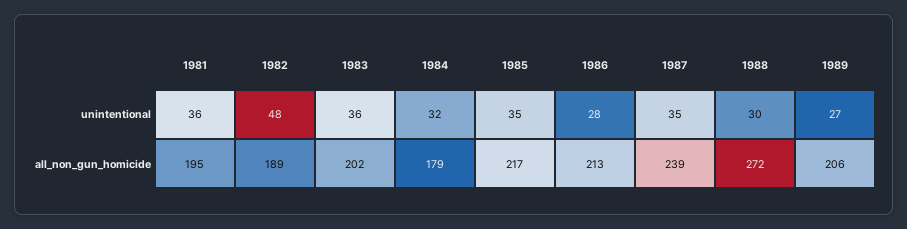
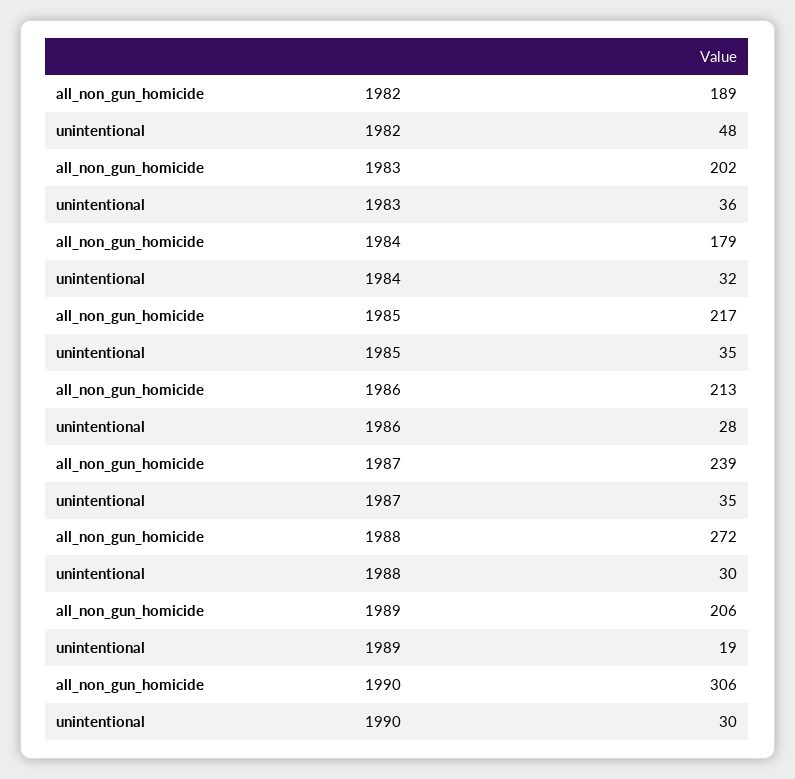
1981, unintentional: 36 -> none
1989, unintentional: 27 -> 19
1981, all_non_gun_homicide: 195 -> none
1990, all_non_gun_homicide: none -> 306
1990, unintentional: none -> 30

